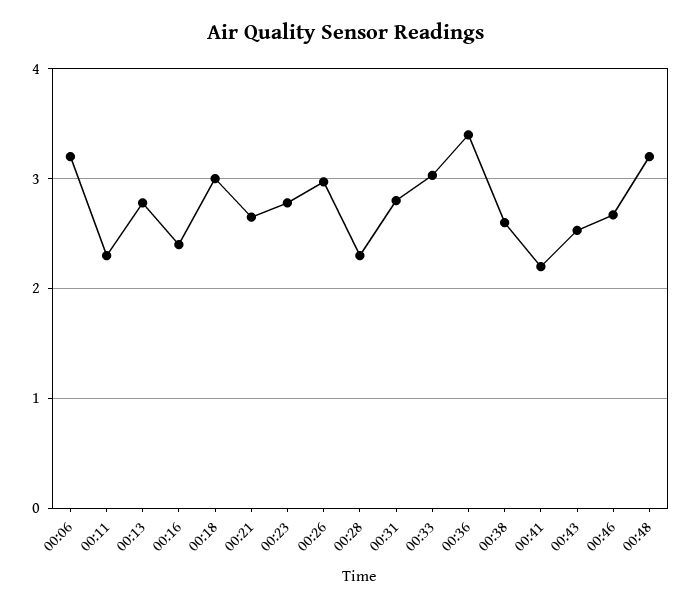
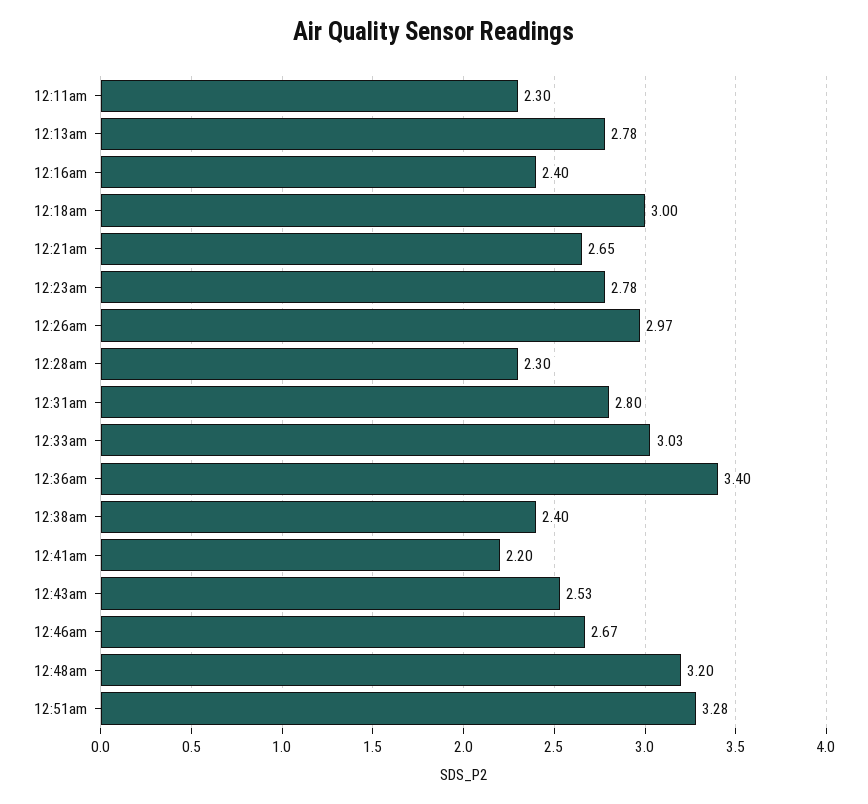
00:06: 3.2 -> none
00:38: 2.6 -> 2.4
12:51am: none -> 3.28

